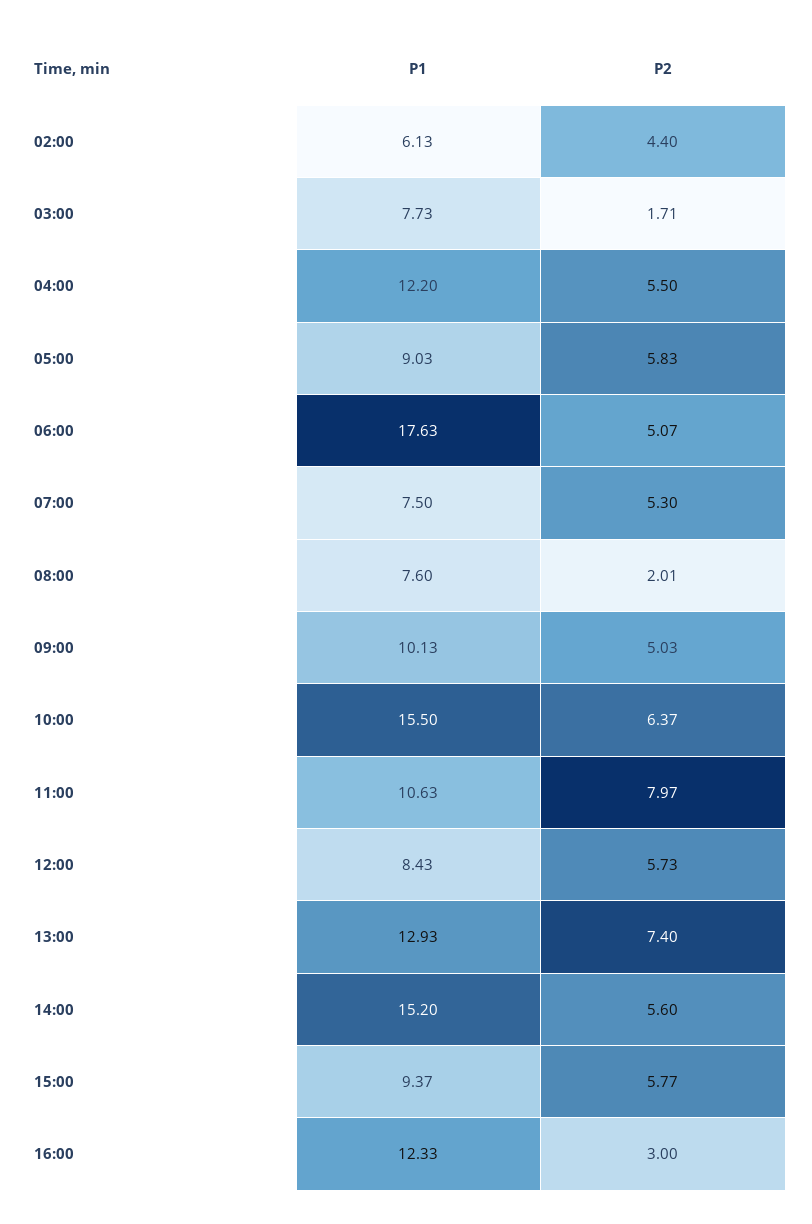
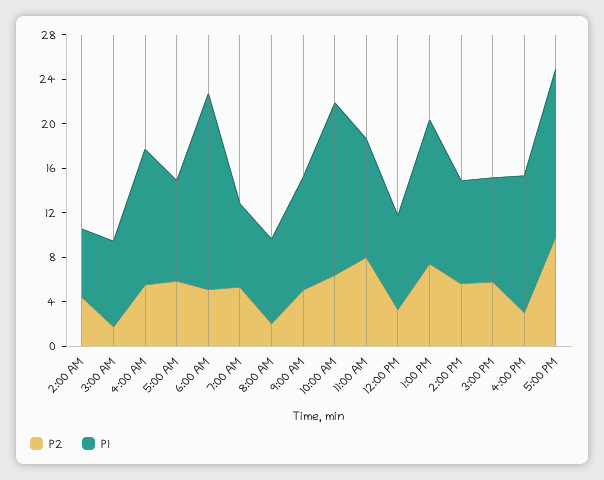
P2, 12:00: 5.73 -> 3
P1, 14:00: 15.2 -> 9
P2, 5:00 PM: none -> 10
P1, 5:00 PM: none -> 15

